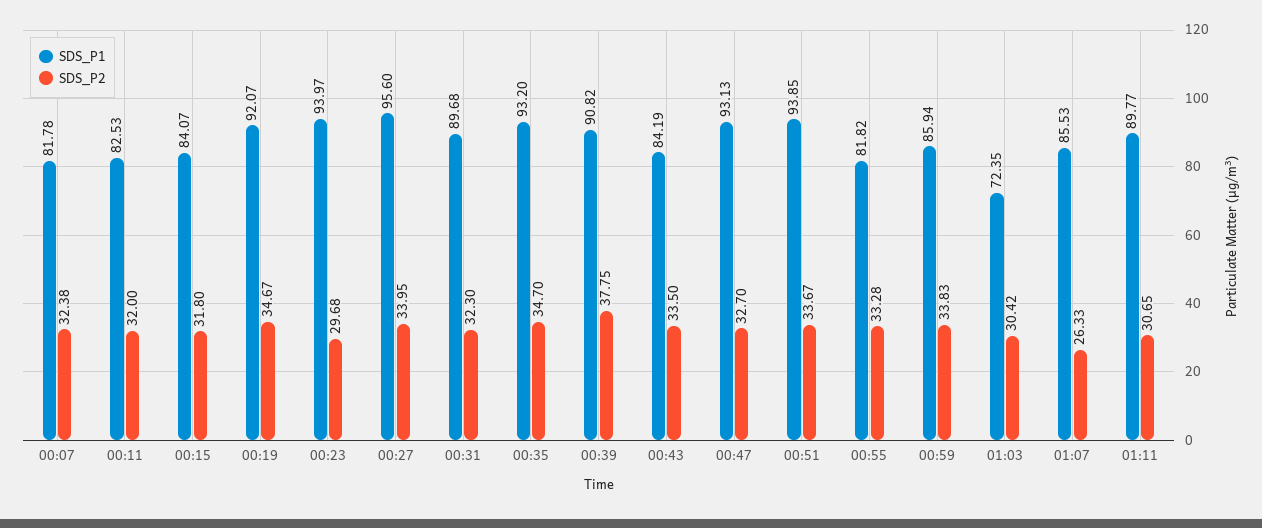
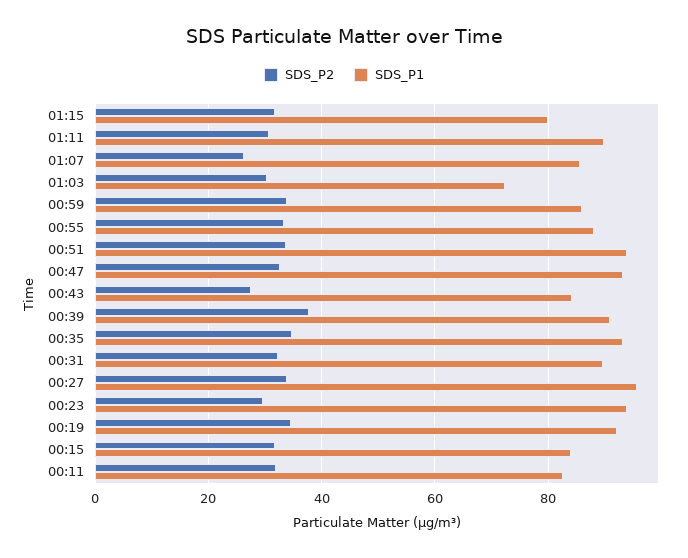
SDS_P1, 00:07: 81.78 -> none
SDS_P2, 00:07: 32.38 -> none
SDS_P2, 00:43: 33.5 -> 28
SDS_P1, 00:55: 81.82 -> 88
SDS_P2, 01:15: none -> 32
SDS_P1, 01:15: none -> 80

